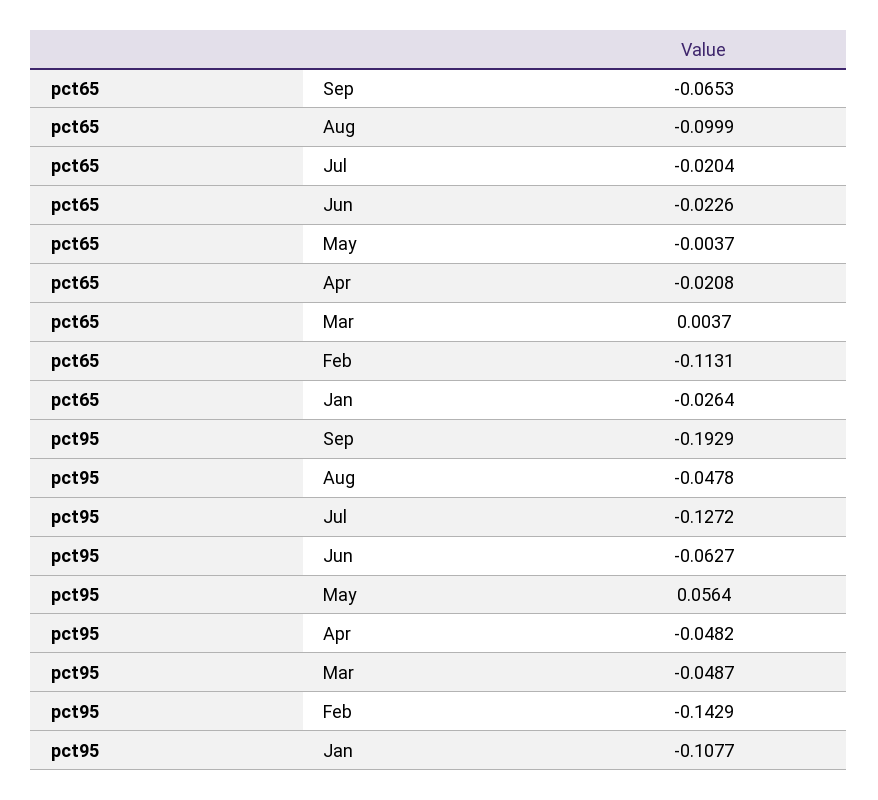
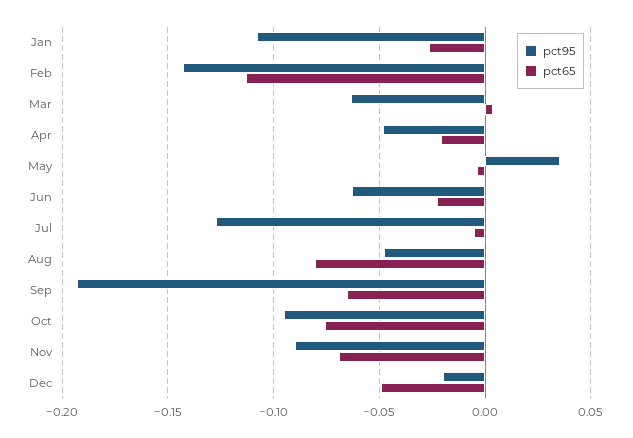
pct65, Aug: -0.0999 -> -0.08
pct65, Jul: -0.0204 -> -0.005
pct95, May: 0.0564 -> 0.035
pct95, Mar: -0.0487 -> -0.065
pct95, Oct: none -> -0.095
pct65, Oct: none -> -0.075
pct95, Nov: none -> -0.09
pct65, Nov: none -> -0.07
pct95, Dec: none -> -0.02
pct65, Dec: none -> -0.05

